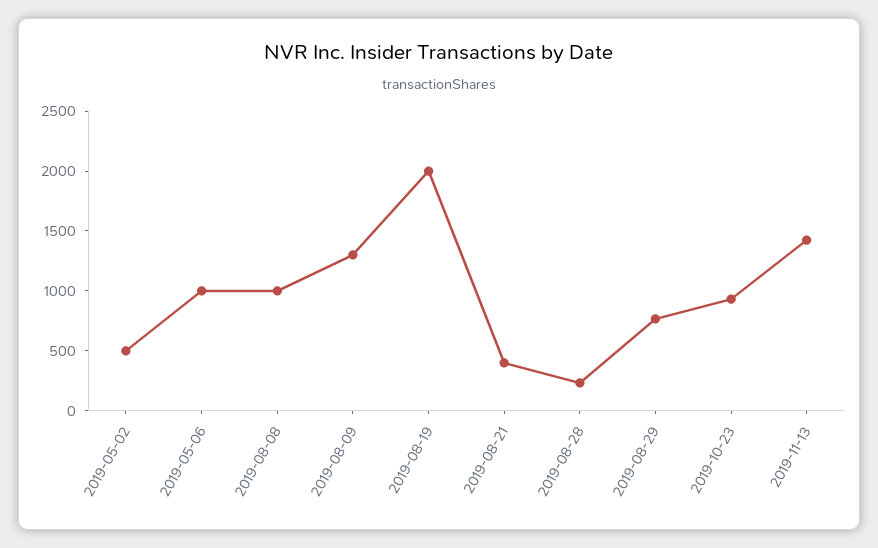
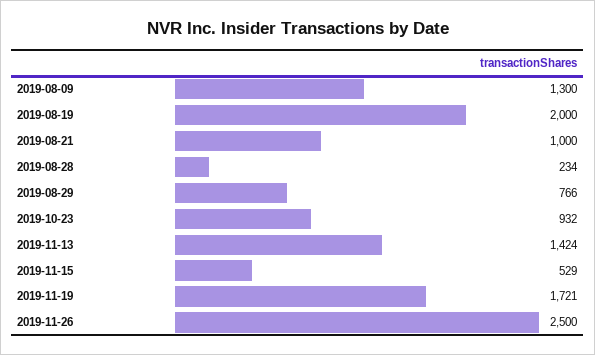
2019-05-02: 500 -> none
2019-05-06: 1000 -> none
2019-08-08: 1000 -> none
2019-08-21: 400 -> 1000
2019-11-15: none -> 529
2019-11-19: none -> 1721
2019-11-26: none -> 2500

